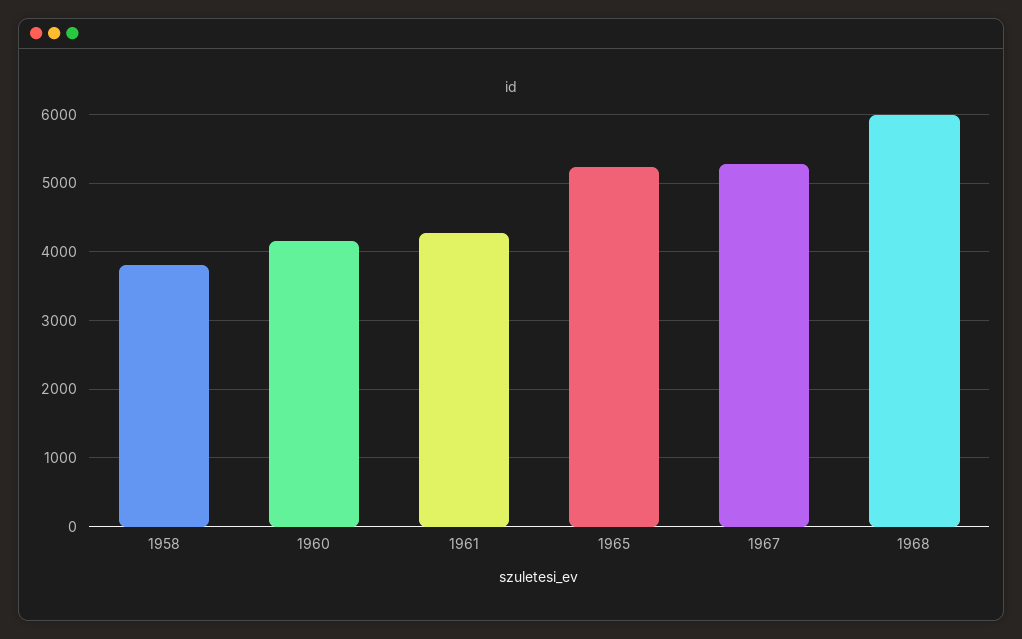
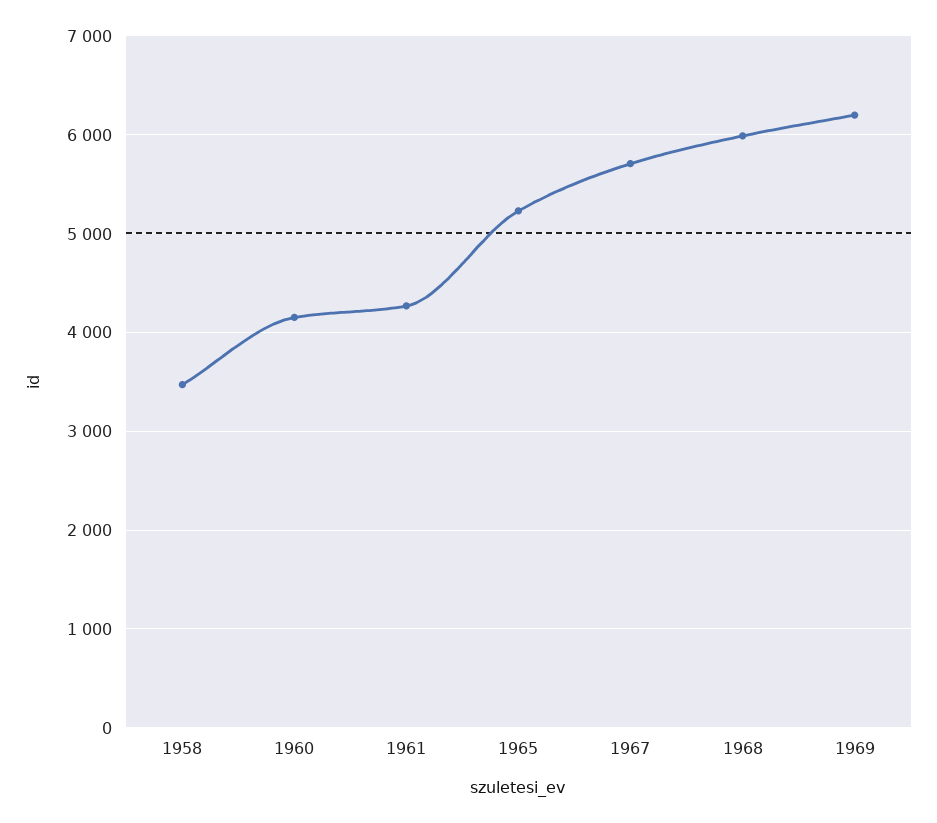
1958: 3800 -> 3500
1967: 5300 -> 5700
1969: none -> 6200

